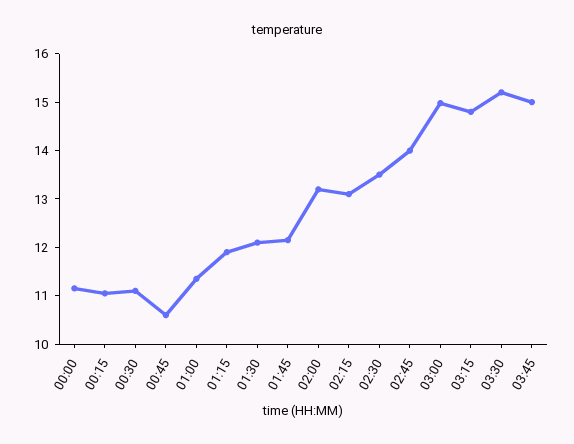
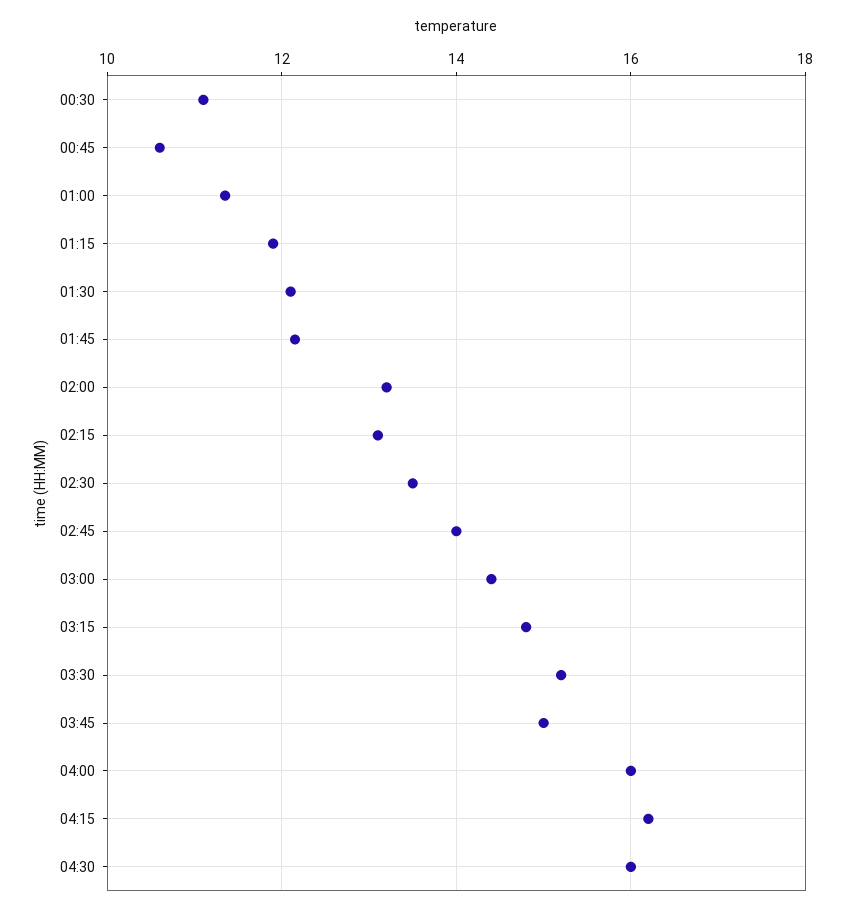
00:00: 11.2 -> none
00:15: 11 -> none
03:00: 15 -> 14.4
04:00: none -> 16
04:15: none -> 16.2
04:30: none -> 16

